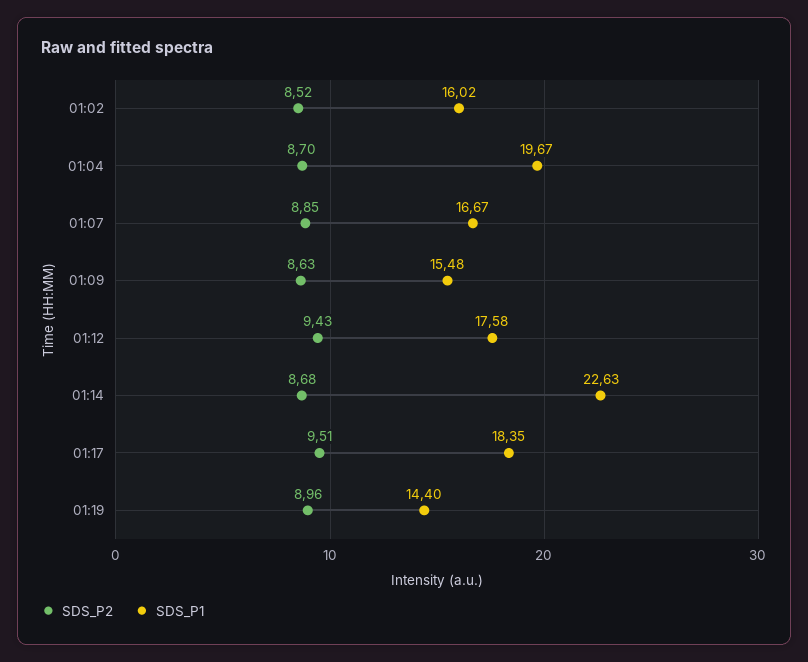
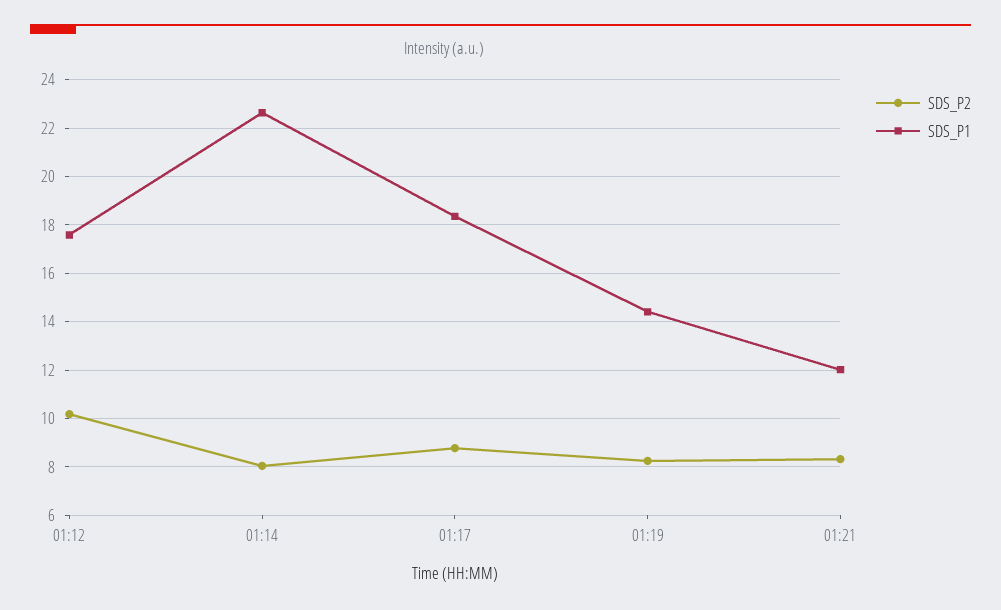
SDS_P2, 01:02: 8.52 -> none
SDS_P1, 01:02: 16.02 -> none
SDS_P2, 01:04: 8.7 -> none
SDS_P1, 01:04: 19.67 -> none
SDS_P2, 01:07: 8.85 -> none
SDS_P1, 01:07: 16.67 -> none
SDS_P2, 01:09: 8.63 -> none
SDS_P1, 01:09: 15.48 -> none
SDS_P2, 01:12: 9.43 -> 10.25
SDS_P2, 01:14: 8.68 -> 8
SDS_P2, 01:17: 9.51 -> 8.75
SDS_P2, 01:19: 8.96 -> 8.25
SDS_P2, 01:21: none -> 8.25
SDS_P1, 01:21: none -> 12

